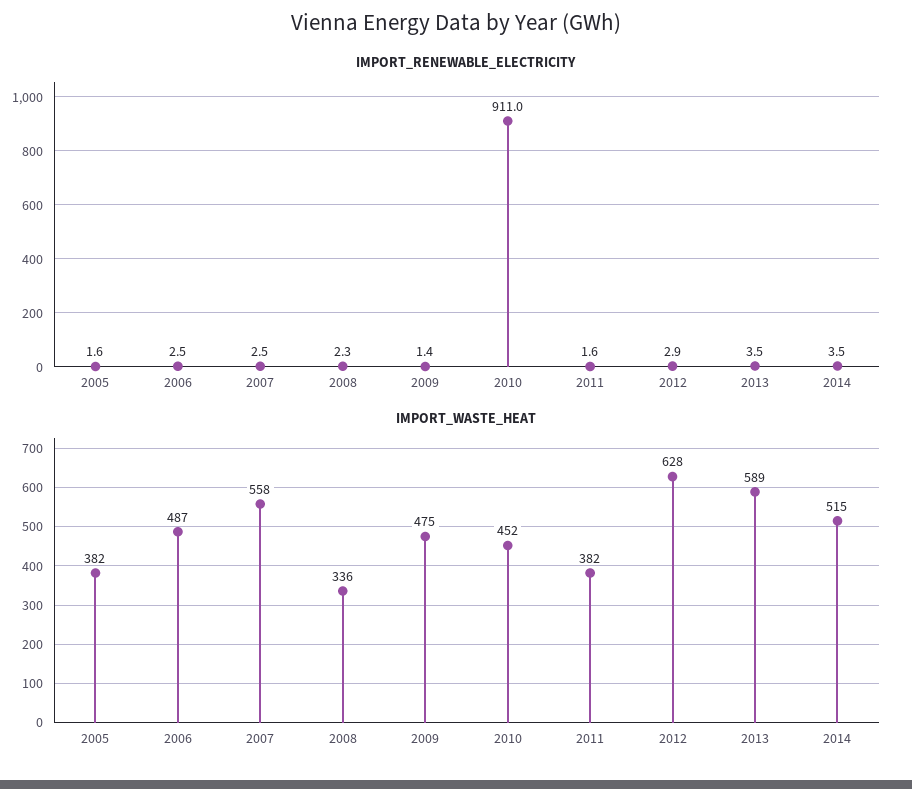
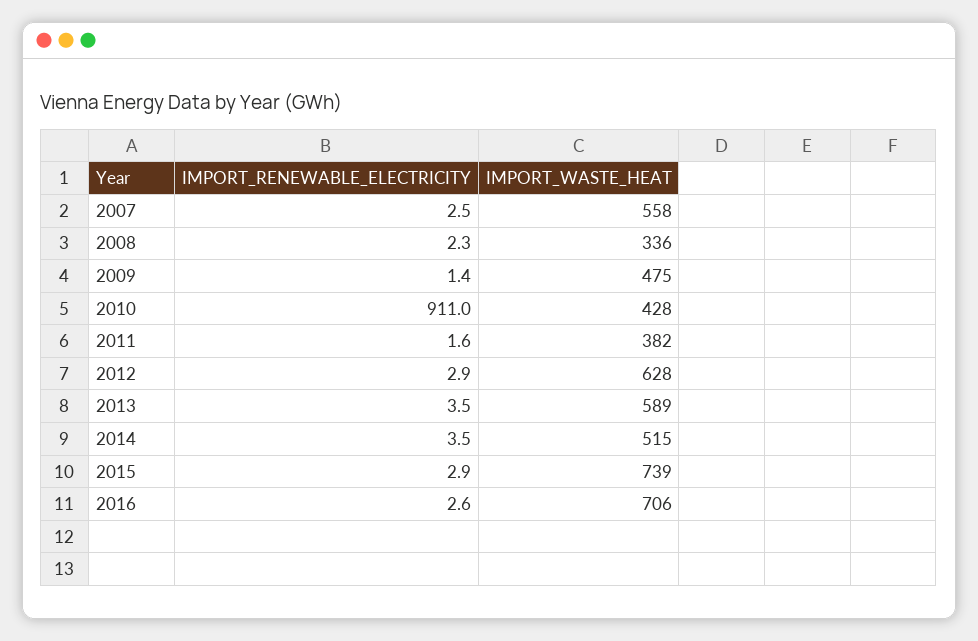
IMPORT_RENEWABLE_ELECTRICITY, 2005: 1.6 -> none
IMPORT_RENEWABLE_ELECTRICITY, 2006: 2.5 -> none
IMPORT_WASTE_HEAT, 2005: 382 -> none
IMPORT_WASTE_HEAT, 2006: 487 -> none
IMPORT_WASTE_HEAT, 2010: 452 -> 428
IMPORT_RENEWABLE_ELECTRICITY, 2015: none -> 2.9
IMPORT_WASTE_HEAT, 2015: none -> 739
IMPORT_RENEWABLE_ELECTRICITY, 2016: none -> 2.6
IMPORT_WASTE_HEAT, 2016: none -> 706

